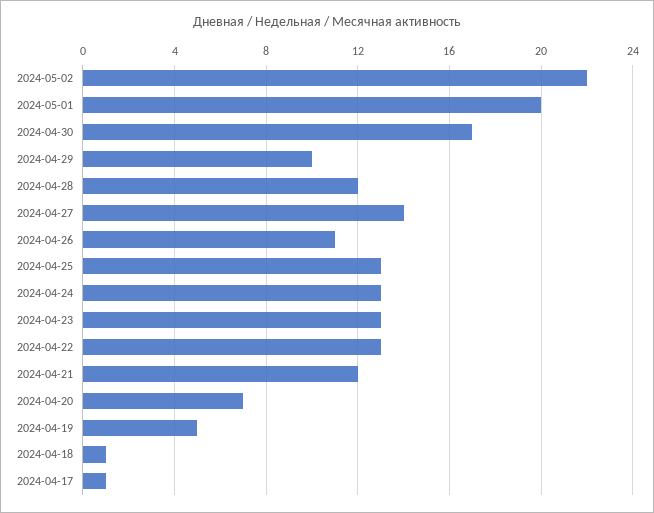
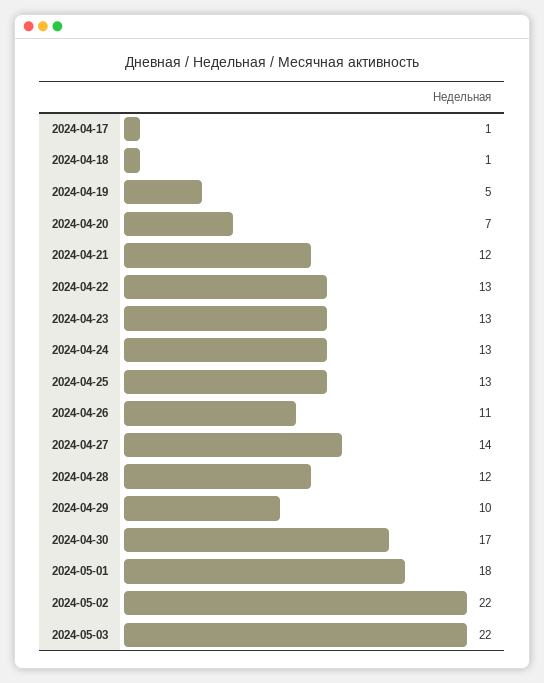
2024-05-01: 20 -> 18
2024-05-03: none -> 22

